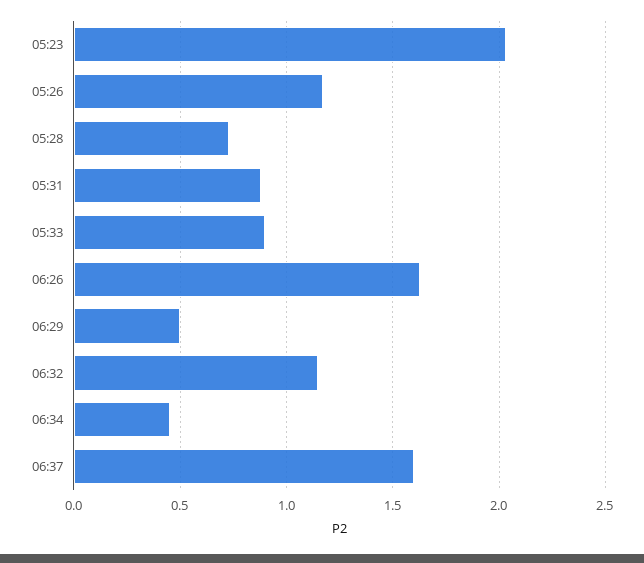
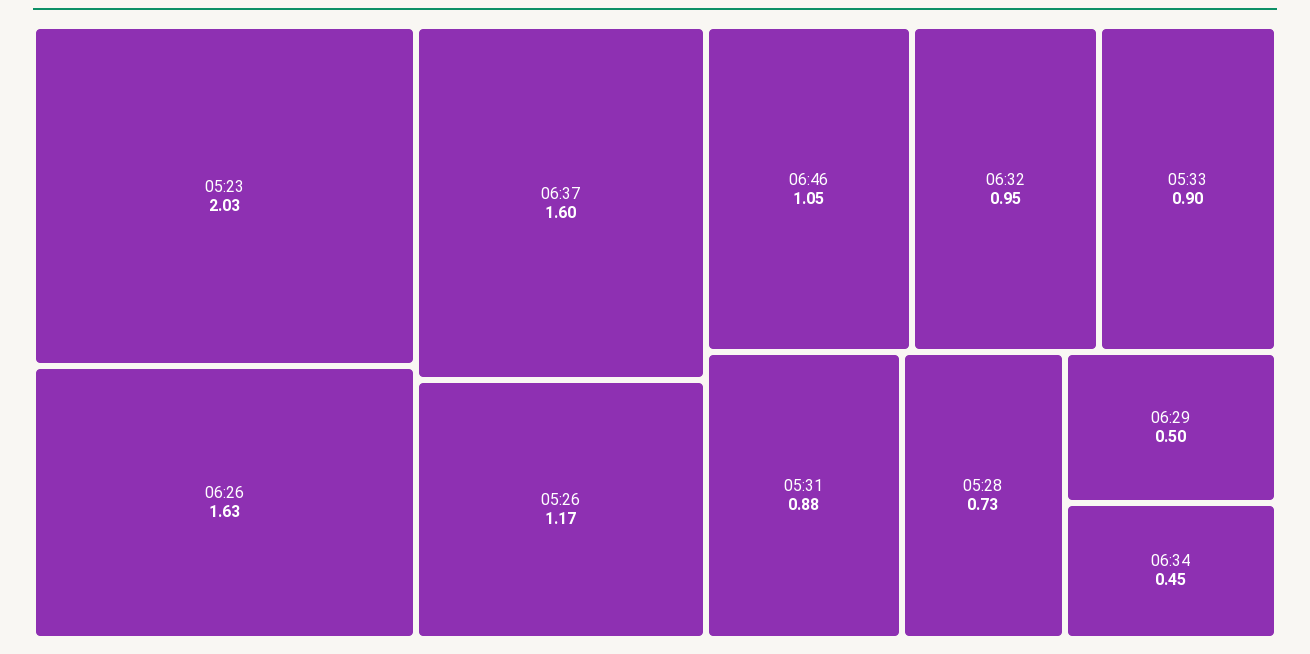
06:32: 1.15 -> 0.95
06:46: none -> 1.05

